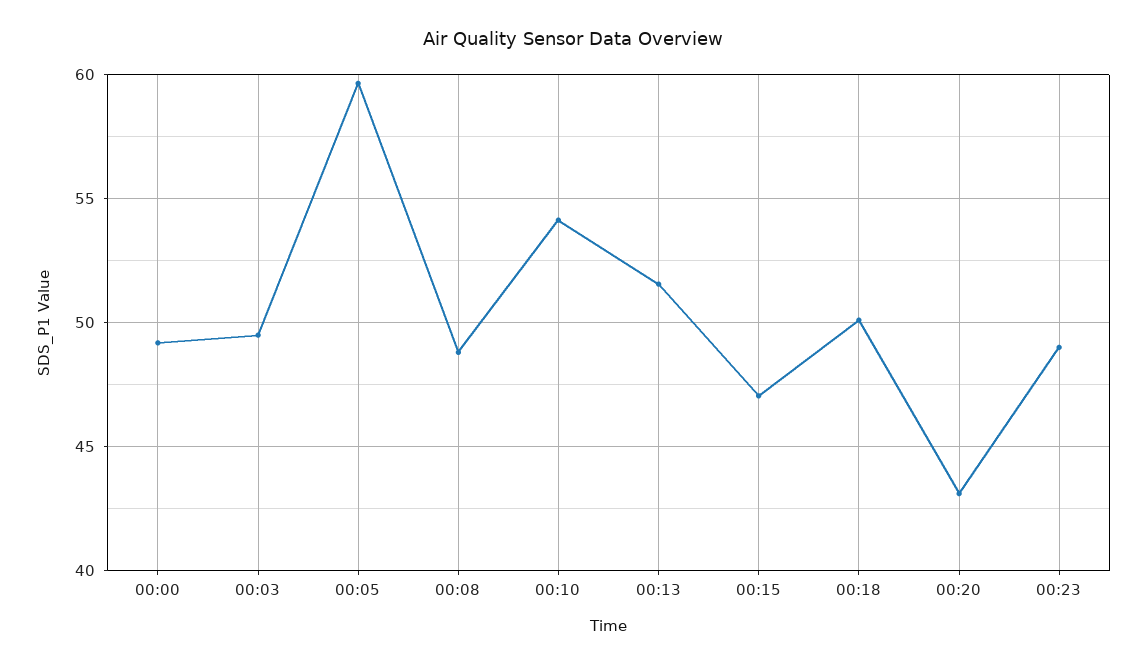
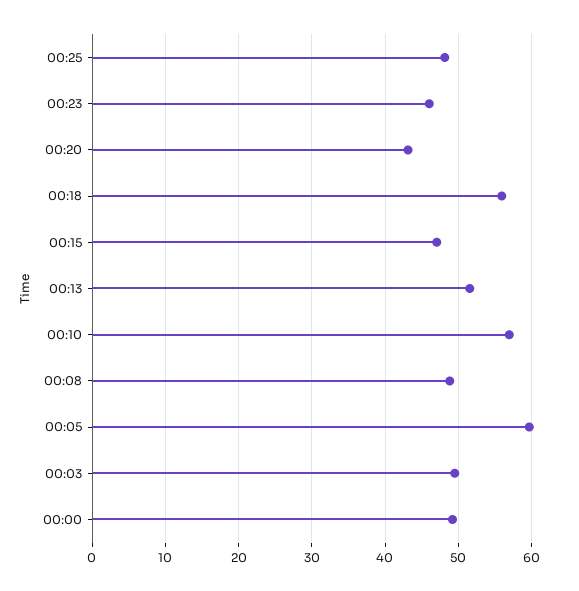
00:10: 54 -> 57
00:18: 50 -> 56
00:23: 49 -> 46
00:25: none -> 48

